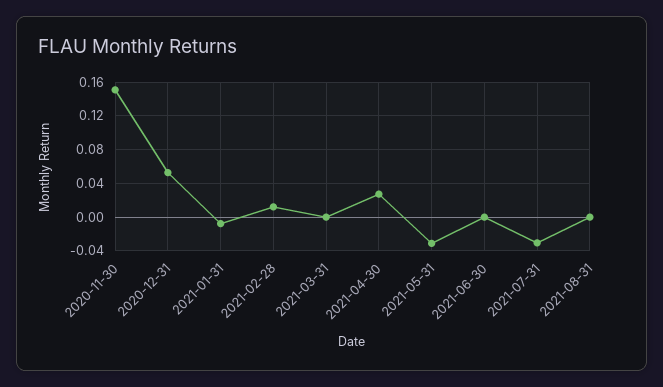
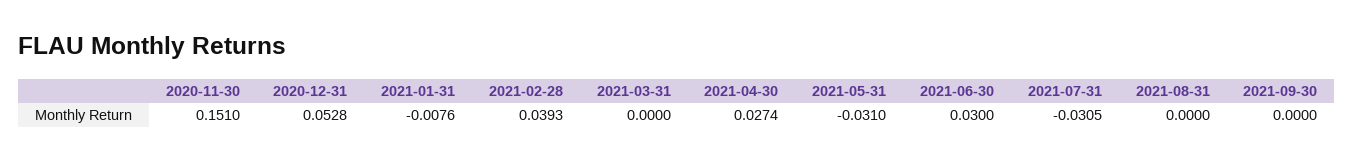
2021-02-28: 0.01 -> 0.0393
2021-06-30: 0 -> 0.03
2021-09-30: none -> 0

